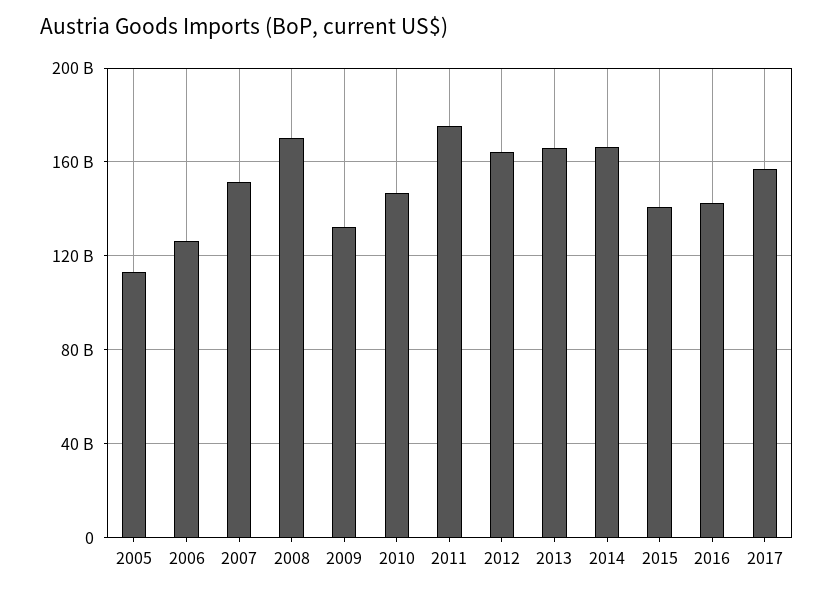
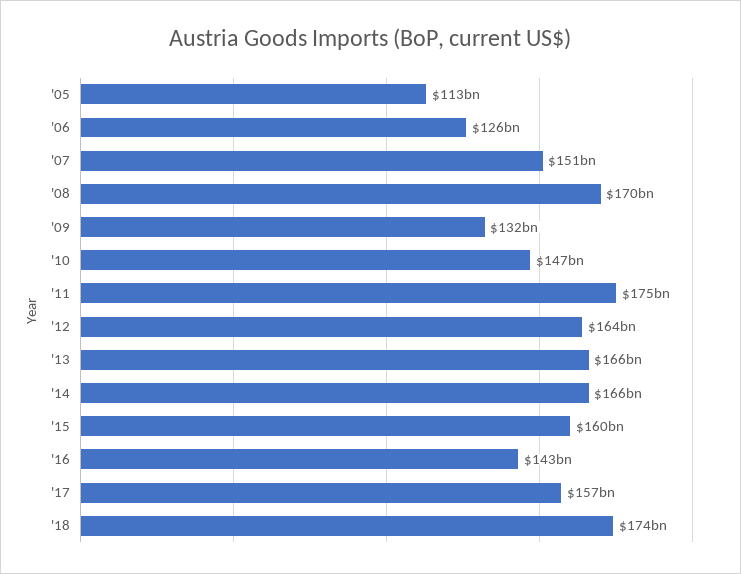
2015: 140000000000 -> 160000000000
'18: none -> 174000000000

